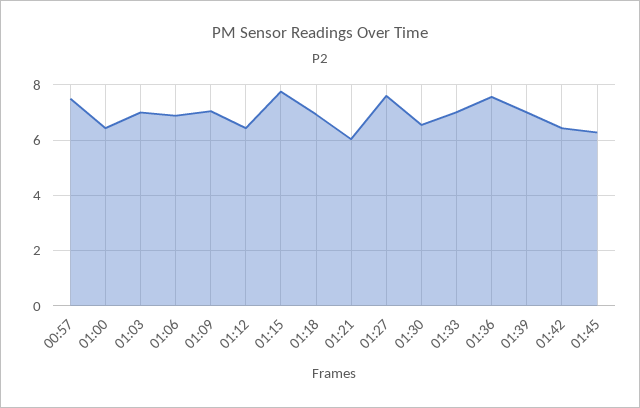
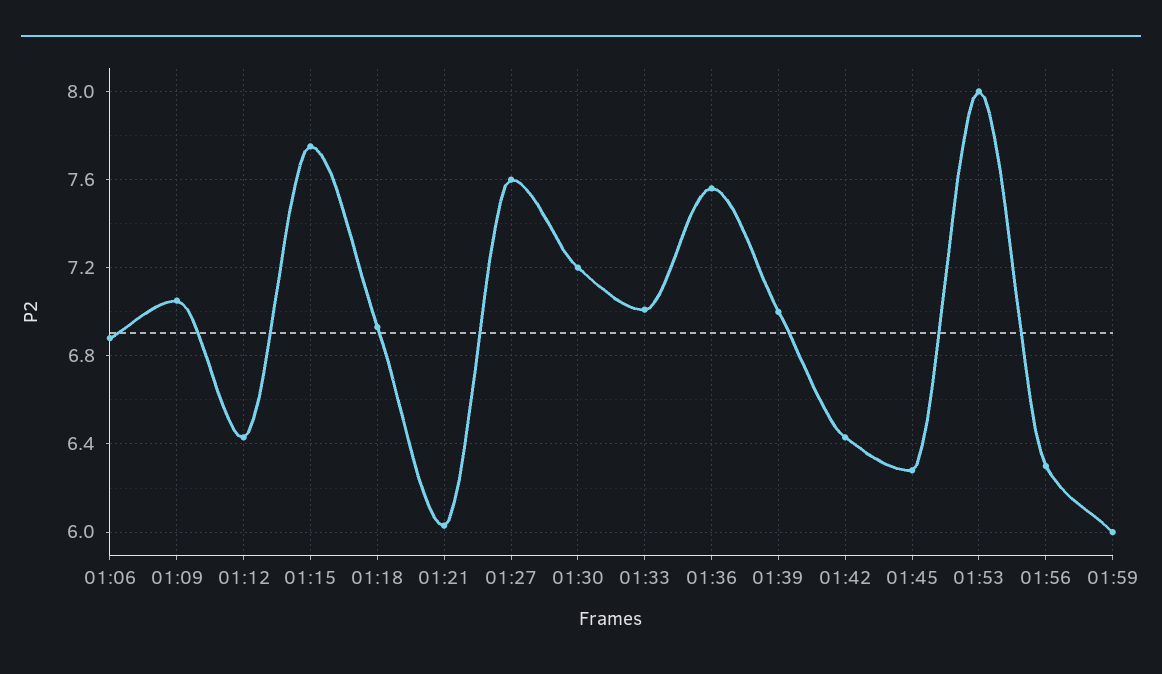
00:57: 7.5 -> none
01:00: 6.5 -> none
01:03: 7 -> none
01:30: 6.5 -> 7.2
01:53: none -> 8
01:56: none -> 6.3
01:59: none -> 6

